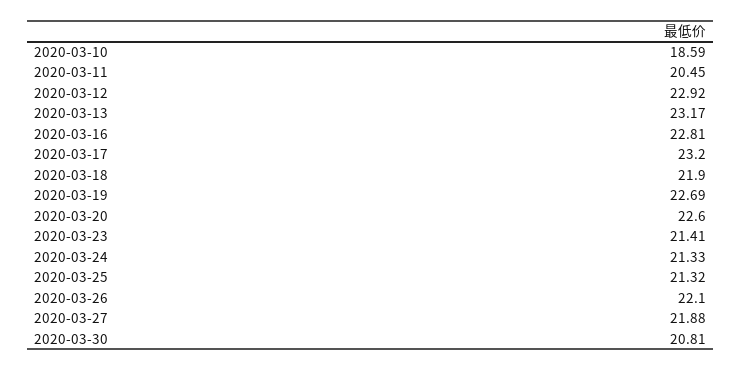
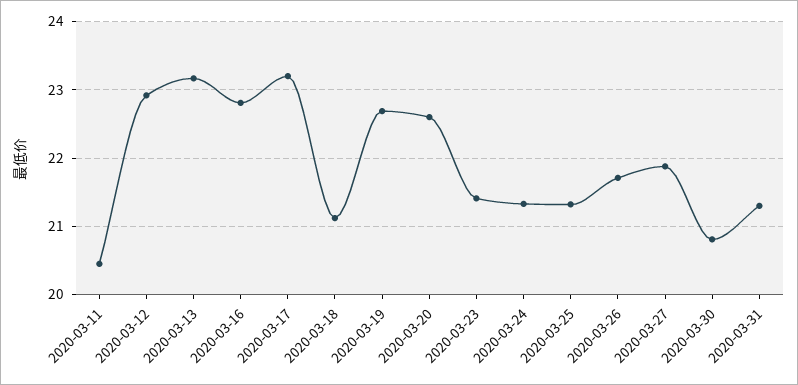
2020-03-10: 18.59 -> none
2020-03-18: 21.9 -> 21.1
2020-03-26: 22.1 -> 21.7
2020-03-31: none -> 21.3

